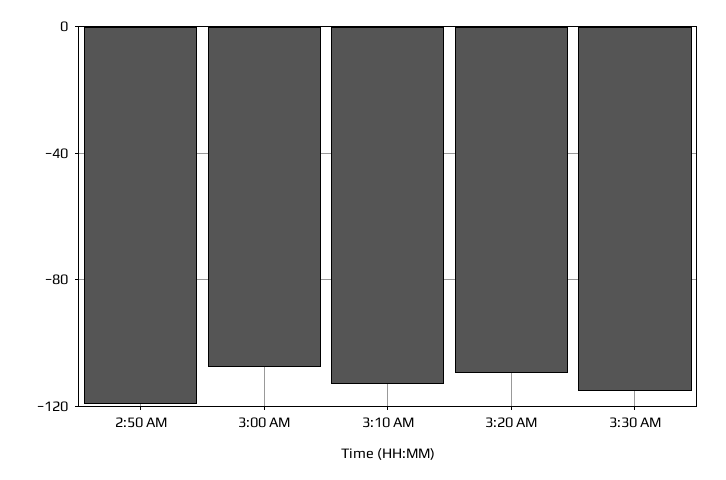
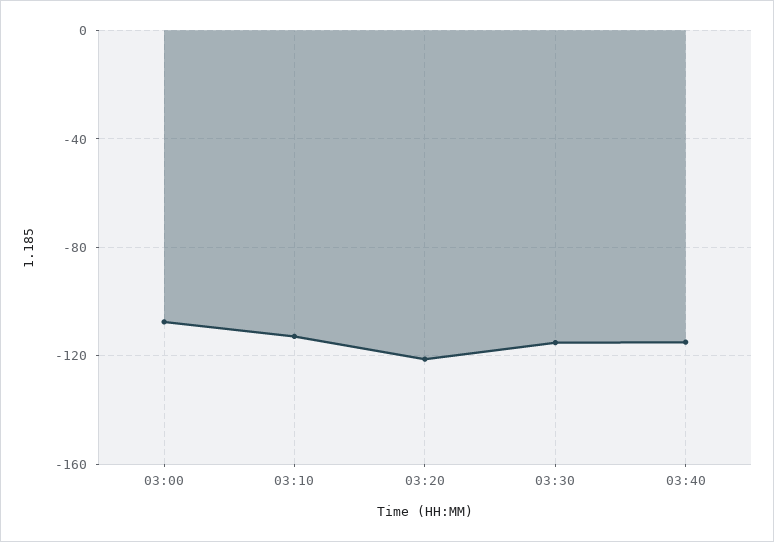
2:50 AM: -120 -> none
3:20 AM: -110 -> -120
03:40: none -> -115

